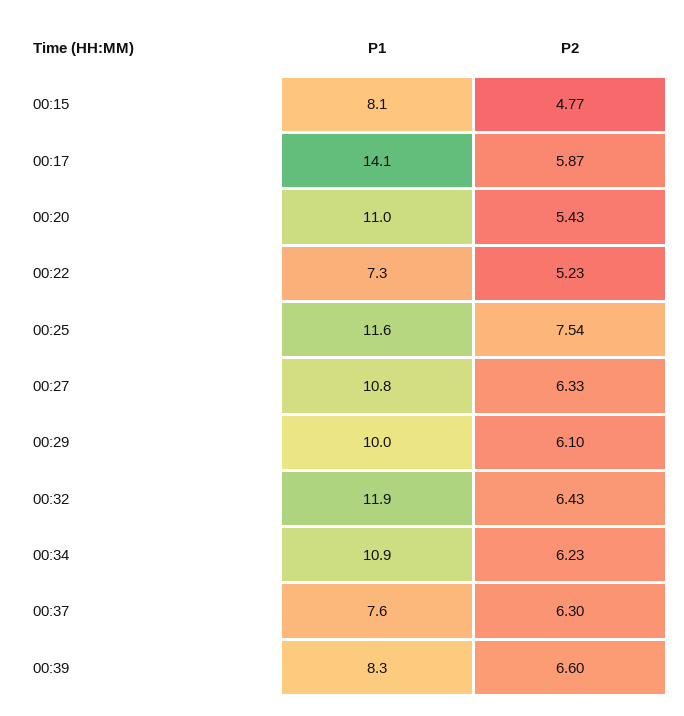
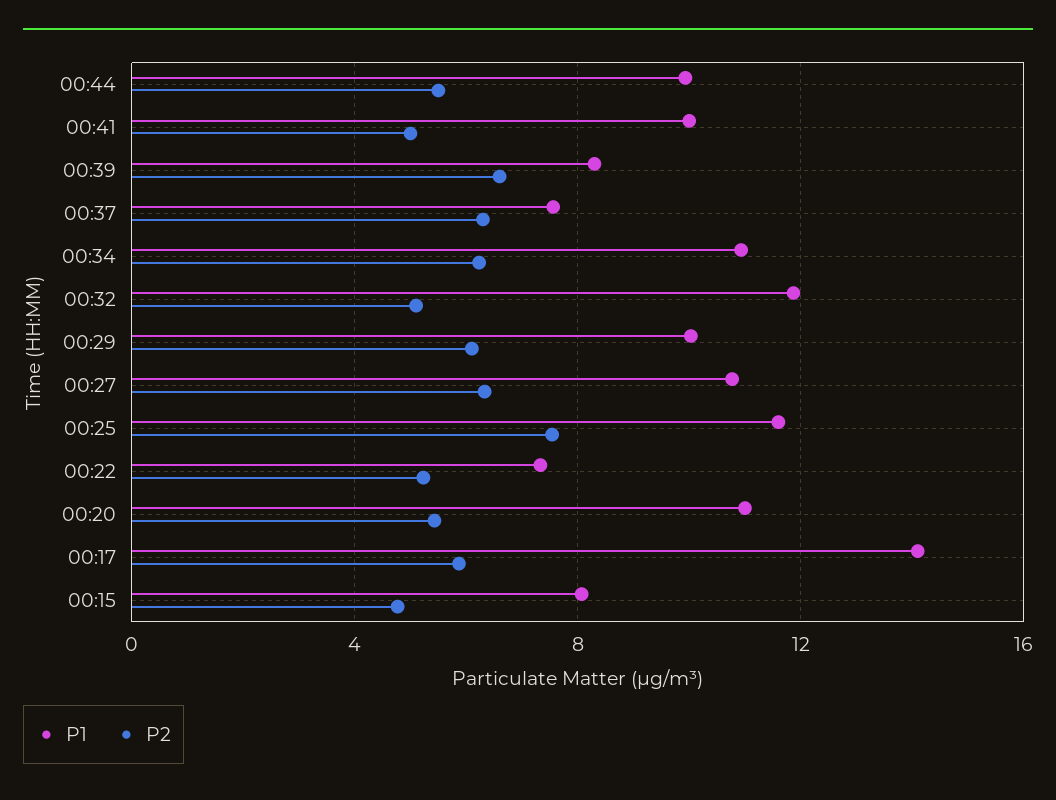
P2, 00:32: 6.43 -> 5
P1, 00:44: none -> 10
P2, 00:44: none -> 5.5
P1, 00:41: none -> 10
P2, 00:41: none -> 5

